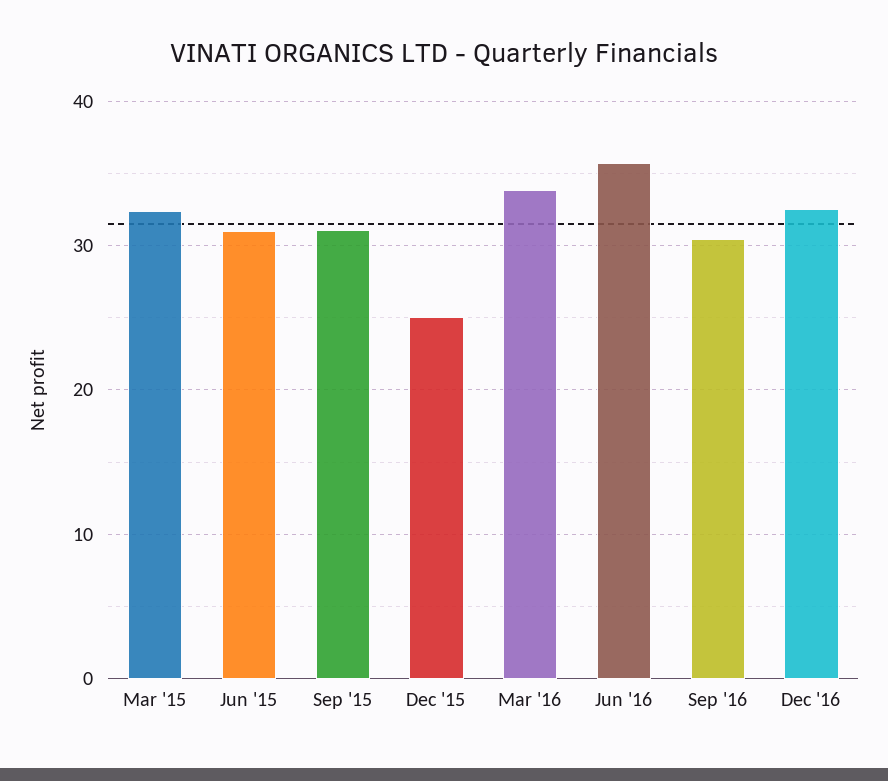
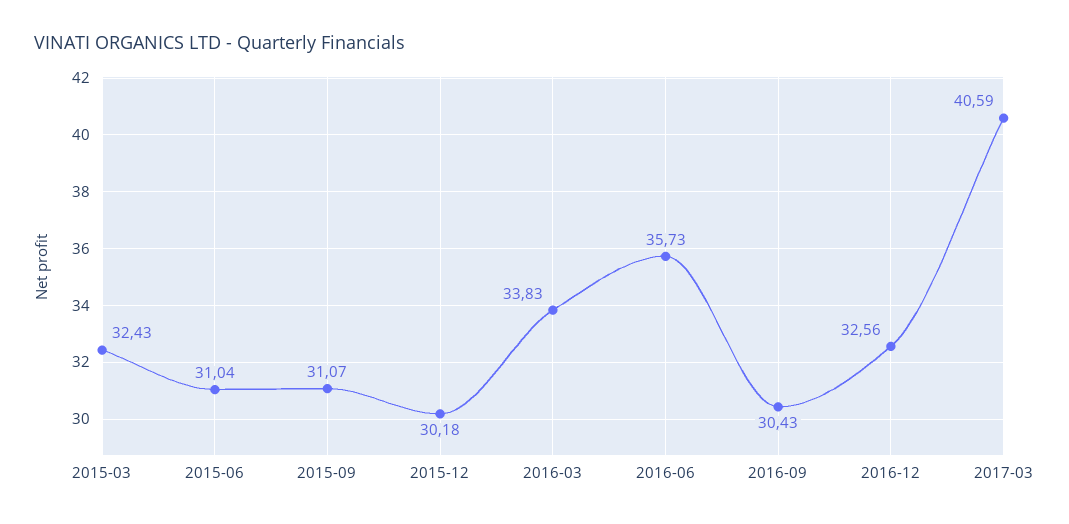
Dec '15: 25 -> 30.18
2017-03: none -> 40.59

